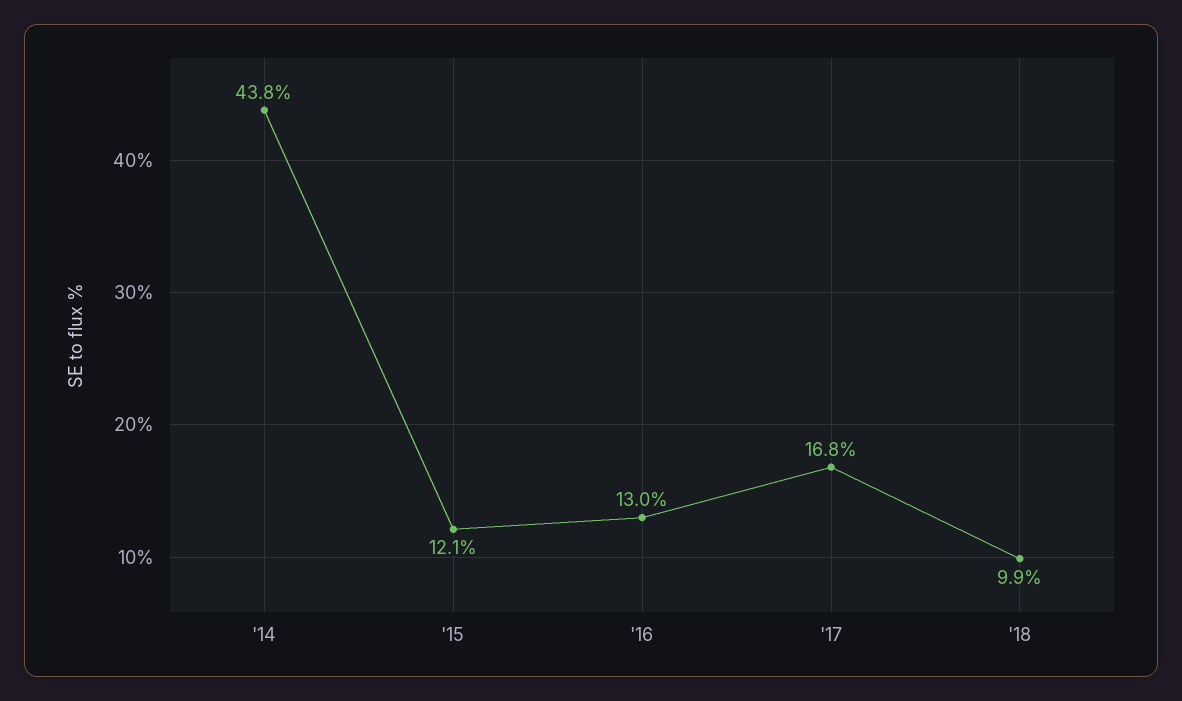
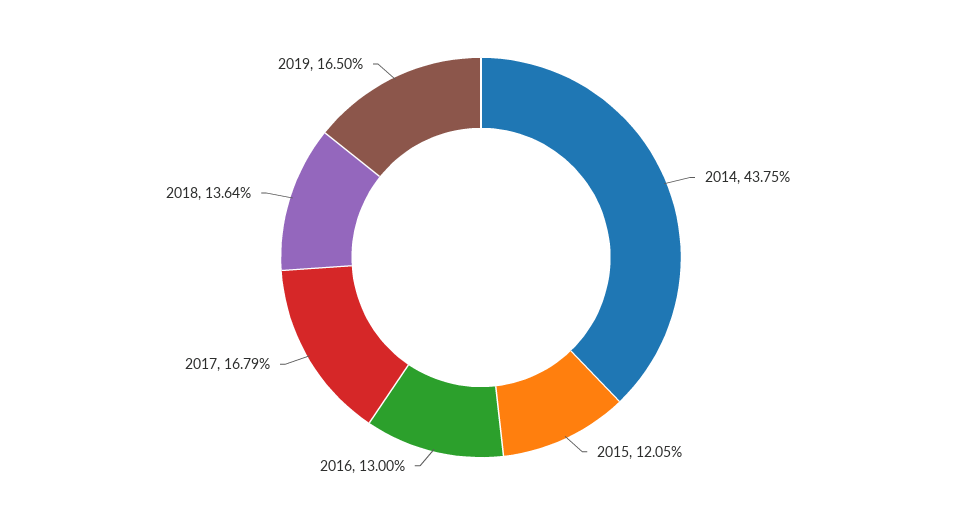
'18: 9.9 -> 13.64
2019: none -> 16.5

